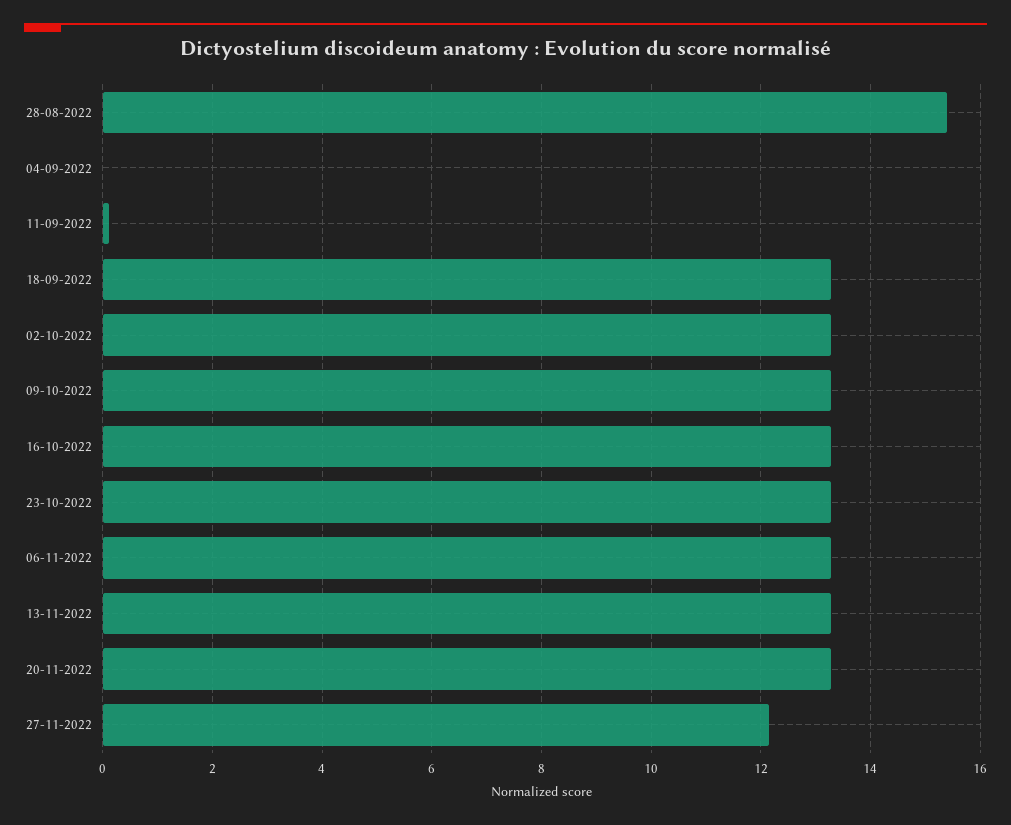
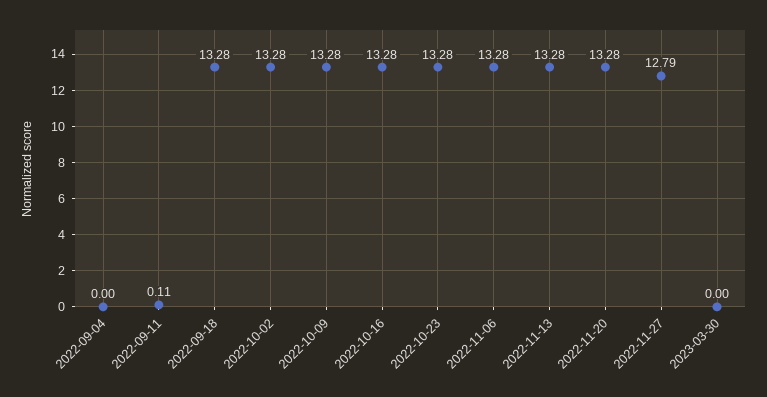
28-08-2022: 15.4 -> none
27-11-2022: 12.2 -> 12.79
2023-03-30: none -> 0

